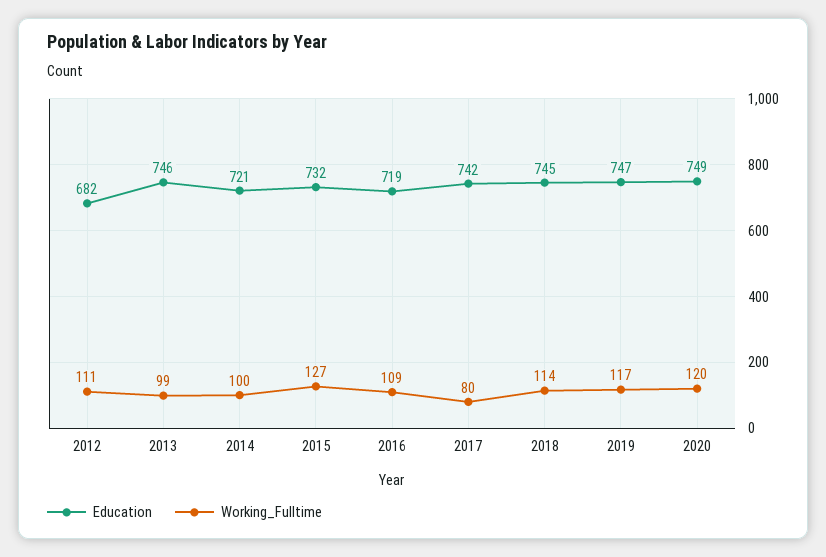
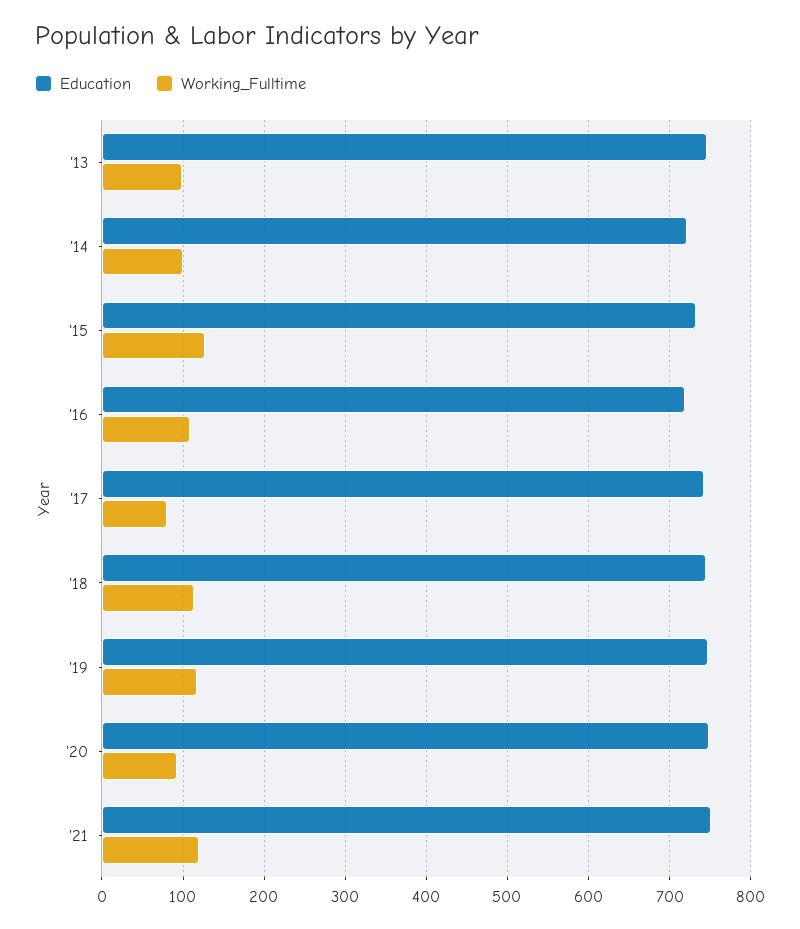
Education, 2012: 682 -> none
Working_Fulltime, 2012: 111 -> none
Working_Fulltime, 2020: 120 -> 90
Education, '21: none -> 750
Working_Fulltime, '21: none -> 120

